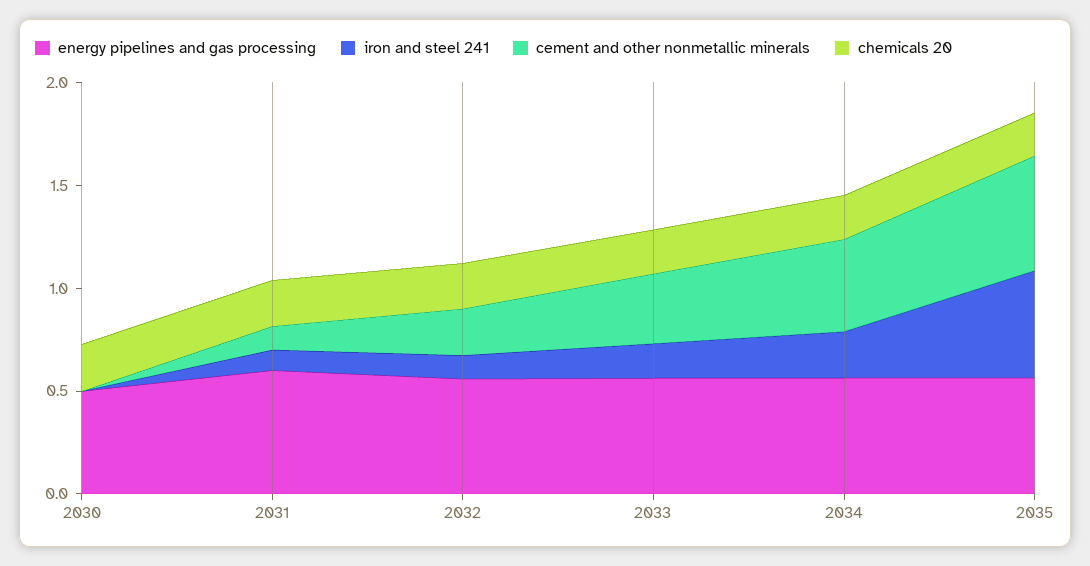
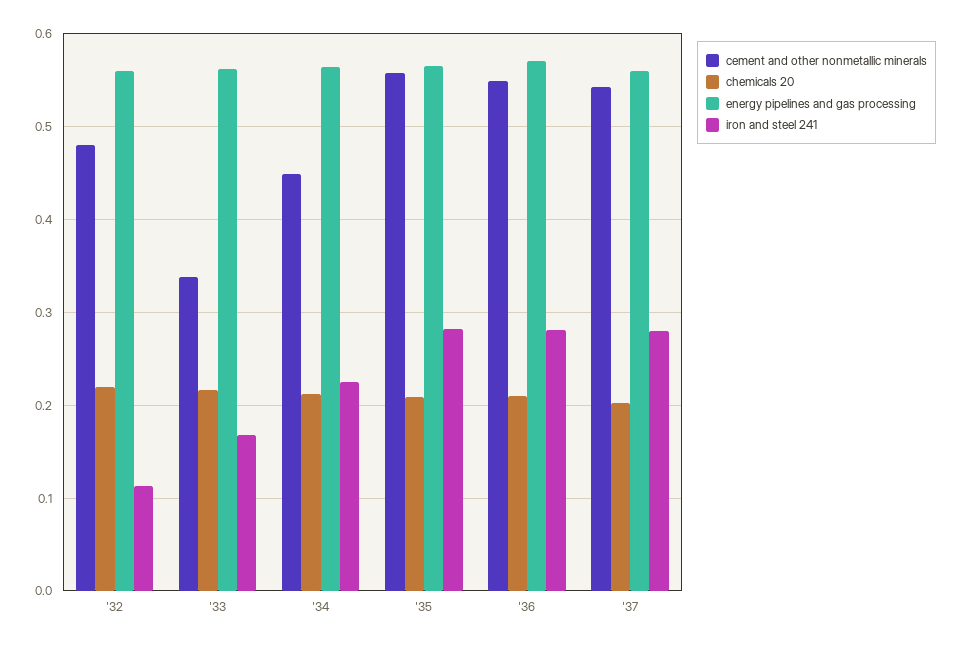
energy pipelines and gas processing, 2030: 0.5 -> none
iron and steel 241, 2030: 0 -> none
cement and other nonmetallic minerals, 2030: 0 -> none
chemicals 20, 2030: 0.2 -> none
energy pipelines and gas processing, 2031: 0.6 -> none
iron and steel 241, 2031: 0.1 -> none
cement and other nonmetallic minerals, 2031: 0.1 -> none
chemicals 20, 2031: 0.2 -> none
cement and other nonmetallic minerals, 2032: 0.2 -> 0.48
iron and steel 241, 2035: 0.5 -> 0.28
cement and other nonmetallic minerals, '36: none -> 0.55
chemicals 20, '36: none -> 0.21
energy pipelines and gas processing, '36: none -> 0.57
iron and steel 241, '36: none -> 0.28
cement and other nonmetallic minerals, '37: none -> 0.54
chemicals 20, '37: none -> 0.2
energy pipelines and gas processing, '37: none -> 0.56
iron and steel 241, '37: none -> 0.28

